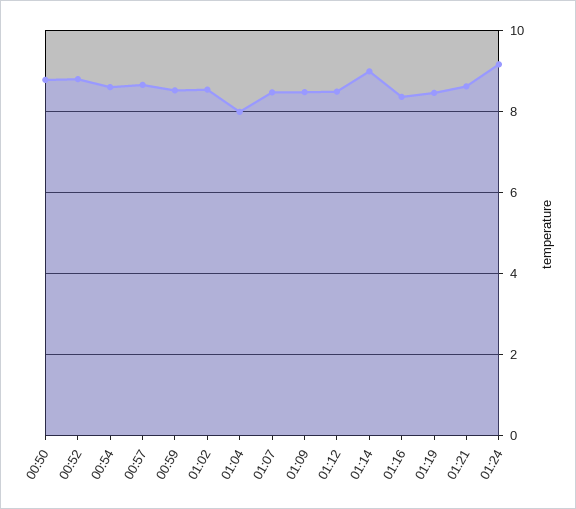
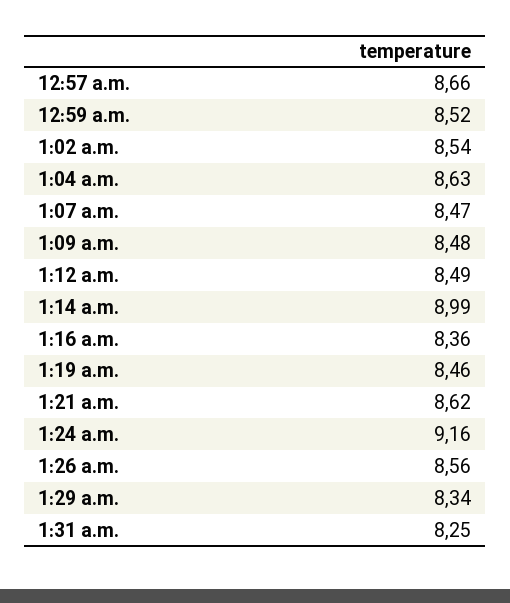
00:50: 8.8 -> none
00:52: 8.8 -> none
00:54: 8.6 -> none
01:04: 8 -> 8.63
1:26 a.m.: none -> 8.56
1:29 a.m.: none -> 8.34
1:31 a.m.: none -> 8.25

